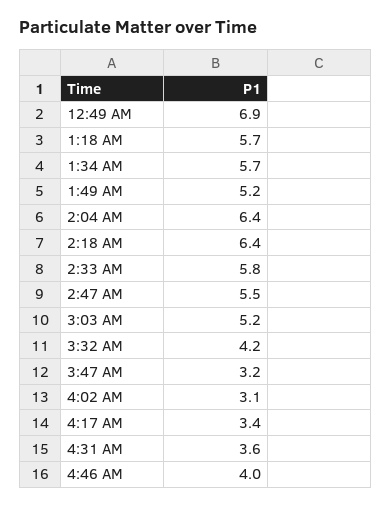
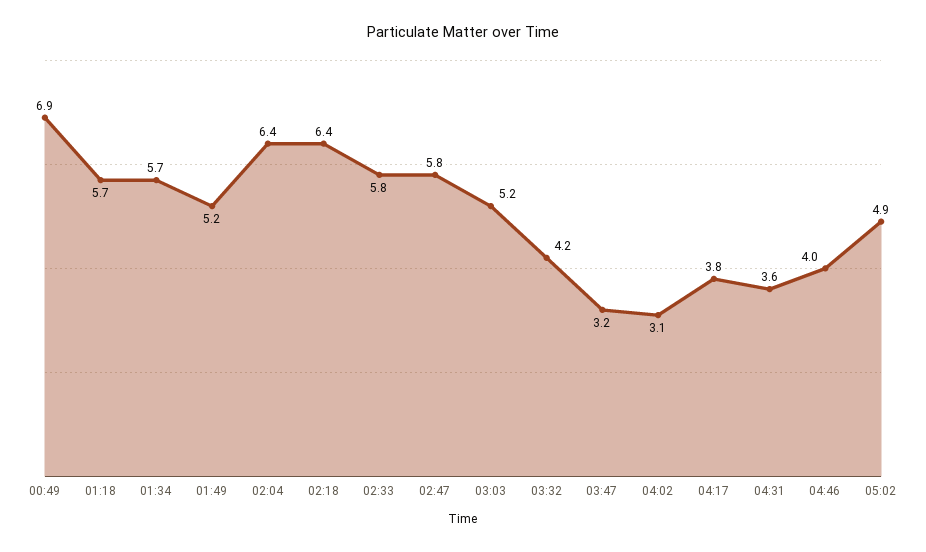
2:47 AM: 5.5 -> 5.8
4:17 AM: 3.4 -> 3.8
05:02: none -> 4.9

